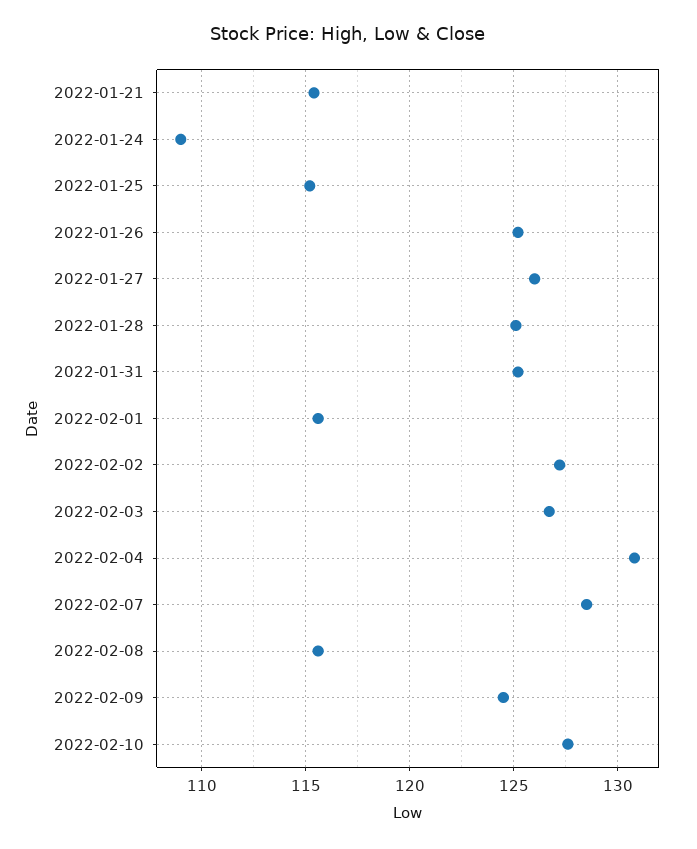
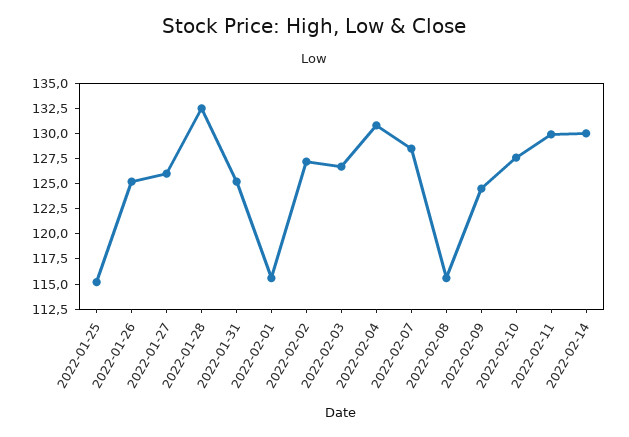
2022-01-21: 115.5 -> none
2022-01-24: 109 -> none
2022-01-28: 125 -> 132.5
2022-02-11: none -> 130
2022-02-14: none -> 130

